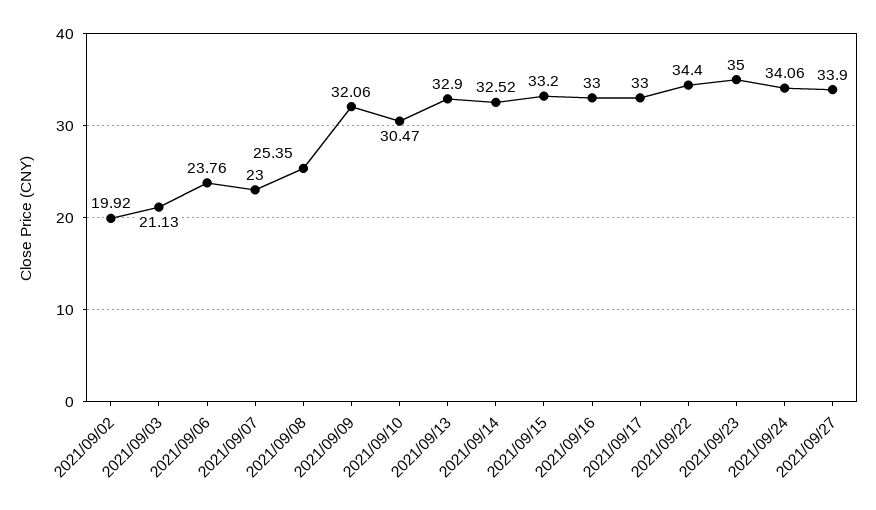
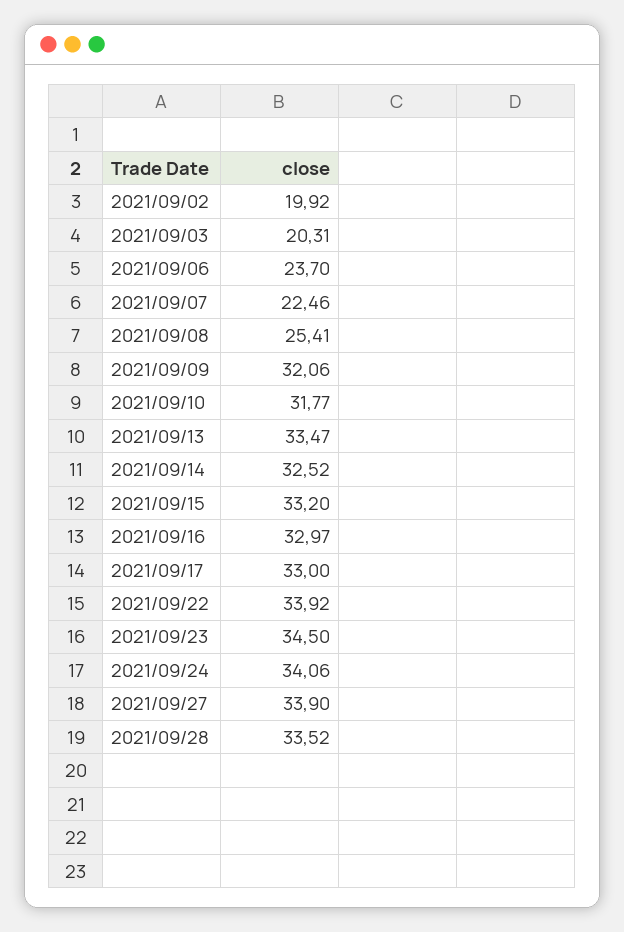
2021/09/03: 21.13 -> 20.31
2021/09/06: 23.76 -> 23.7
2021/09/07: 23 -> 22.46
2021/09/08: 25.35 -> 25.41
2021/09/10: 30.47 -> 31.77
2021/09/13: 32.9 -> 33.47
2021/09/16: 33 -> 32.97
2021/09/22: 34.4 -> 33.92
2021/09/23: 35 -> 34.5
2021/09/28: none -> 33.52

